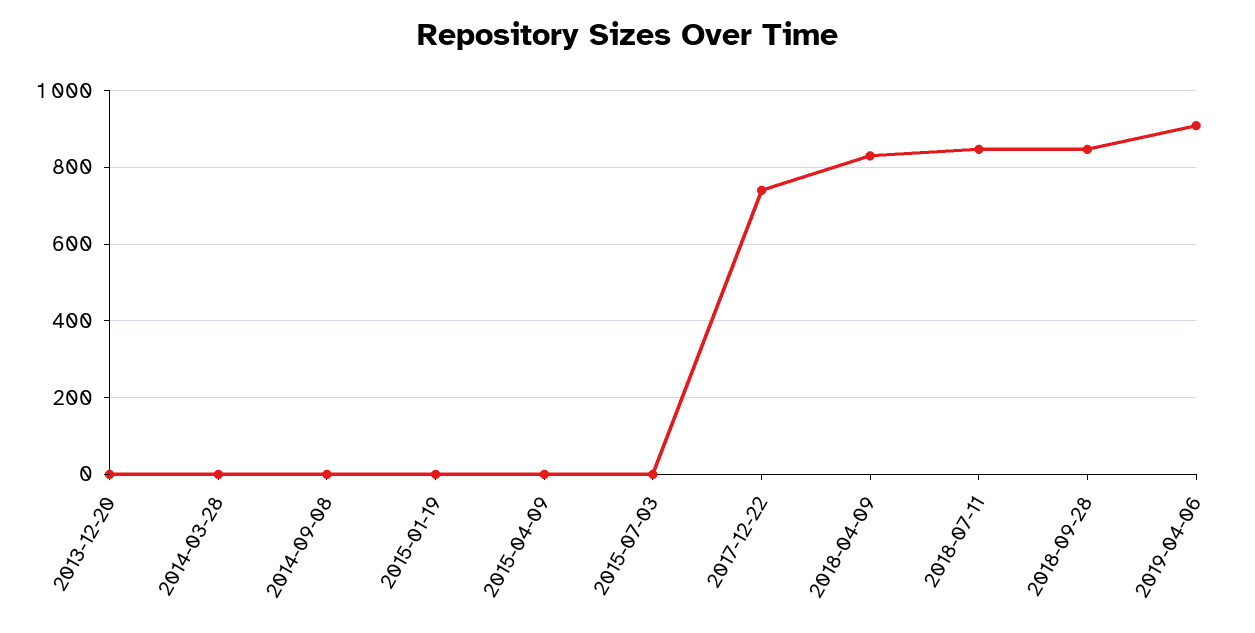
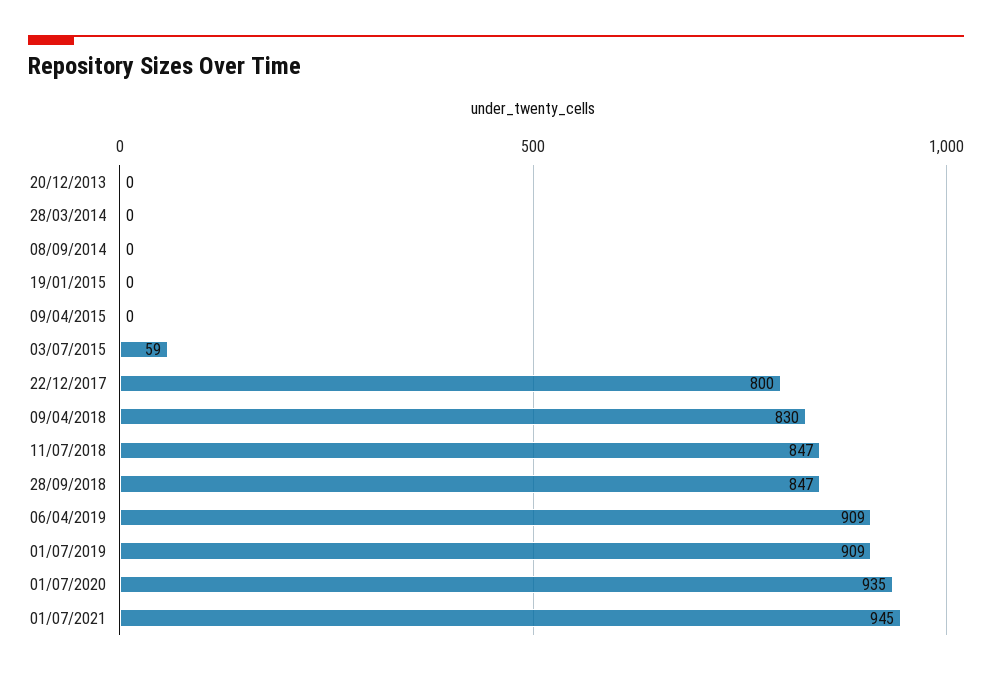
2015-07-03: 0 -> 59
2017-12-22: 740 -> 800
01/07/2019: none -> 909
01/07/2020: none -> 935
01/07/2021: none -> 945

